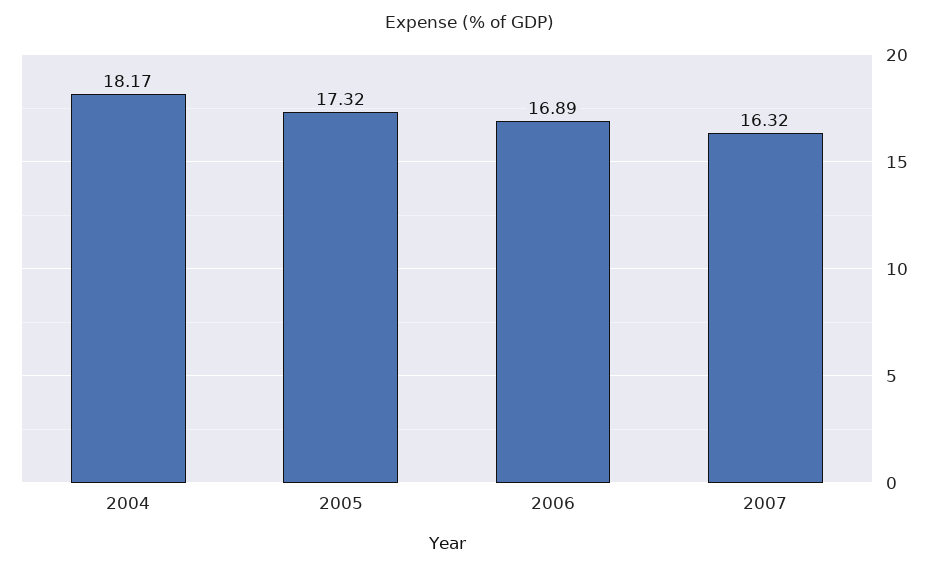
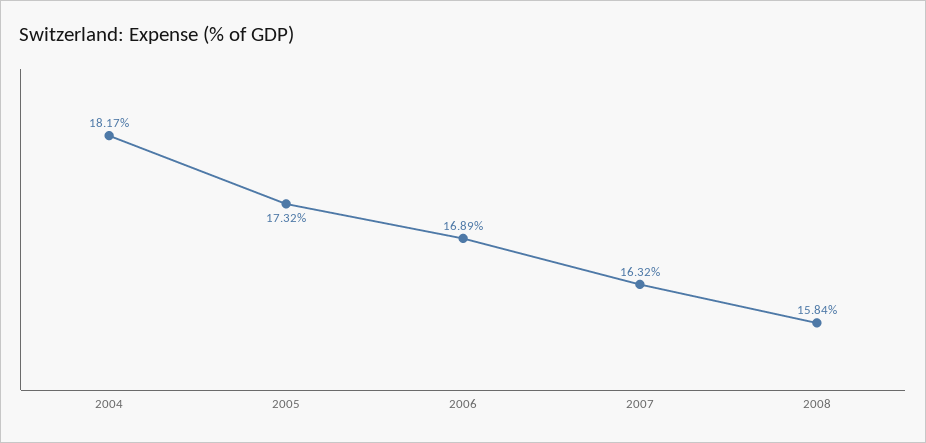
2008: none -> 15.84

